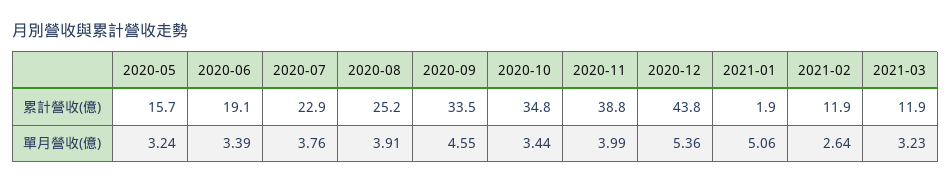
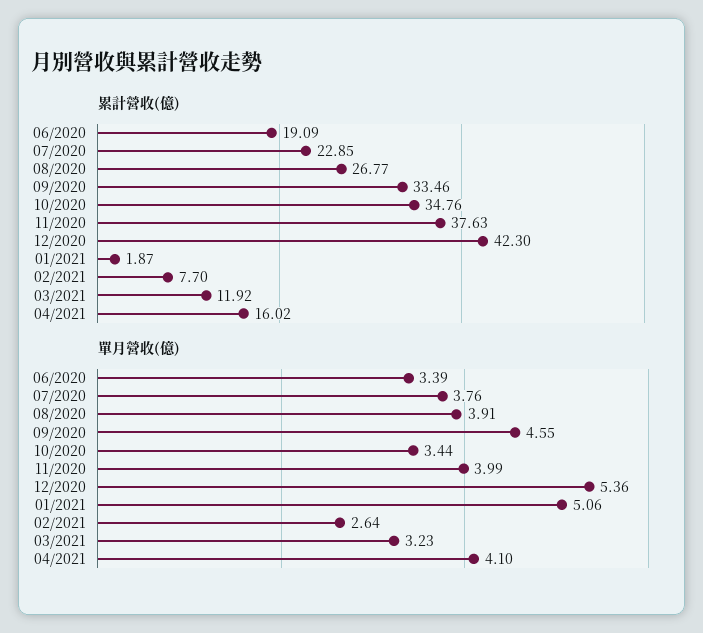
累計營收(億), 2020-05: 15.7 -> none
累計營收(億), 2020-08: 25.2 -> 26.77
累計營收(億), 2020-11: 38.8 -> 37.63
累計營收(億), 2020-12: 43.8 -> 42.3
累計營收(億), 2021-02: 11.9 -> 7.7
單月營收(億), 2020-05: 3.24 -> none
累計營收(億), 04/2021: none -> 16.02
單月營收(億), 04/2021: none -> 4.1

